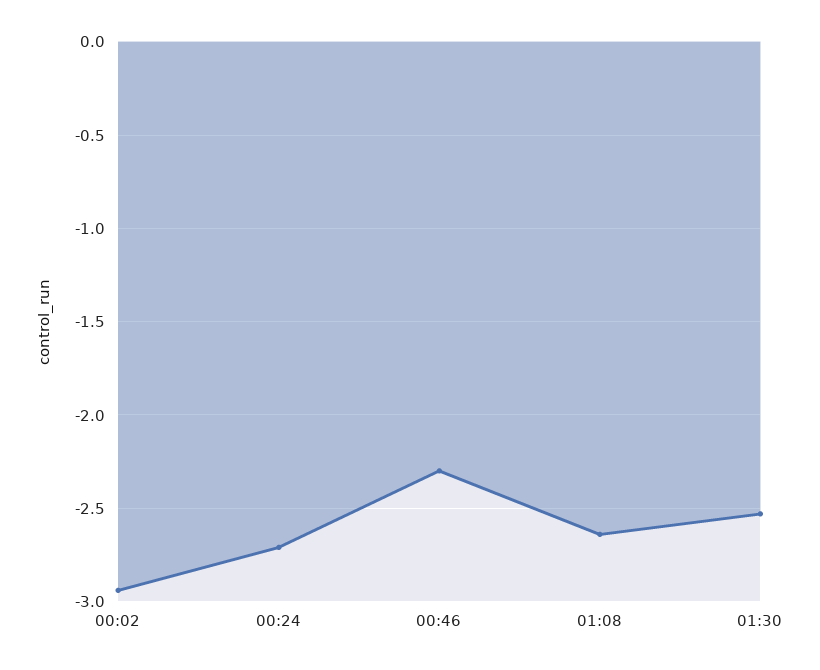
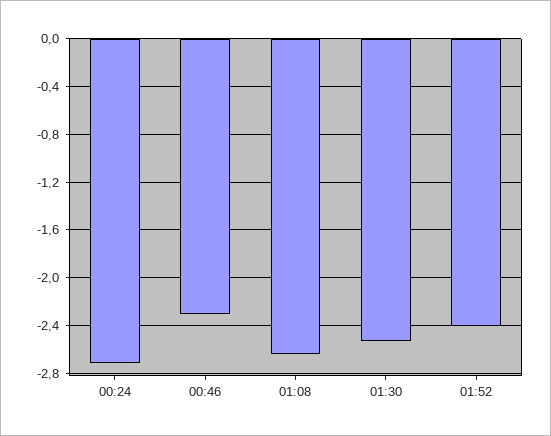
00:02: -2.95 -> none
01:52: none -> -2.4

